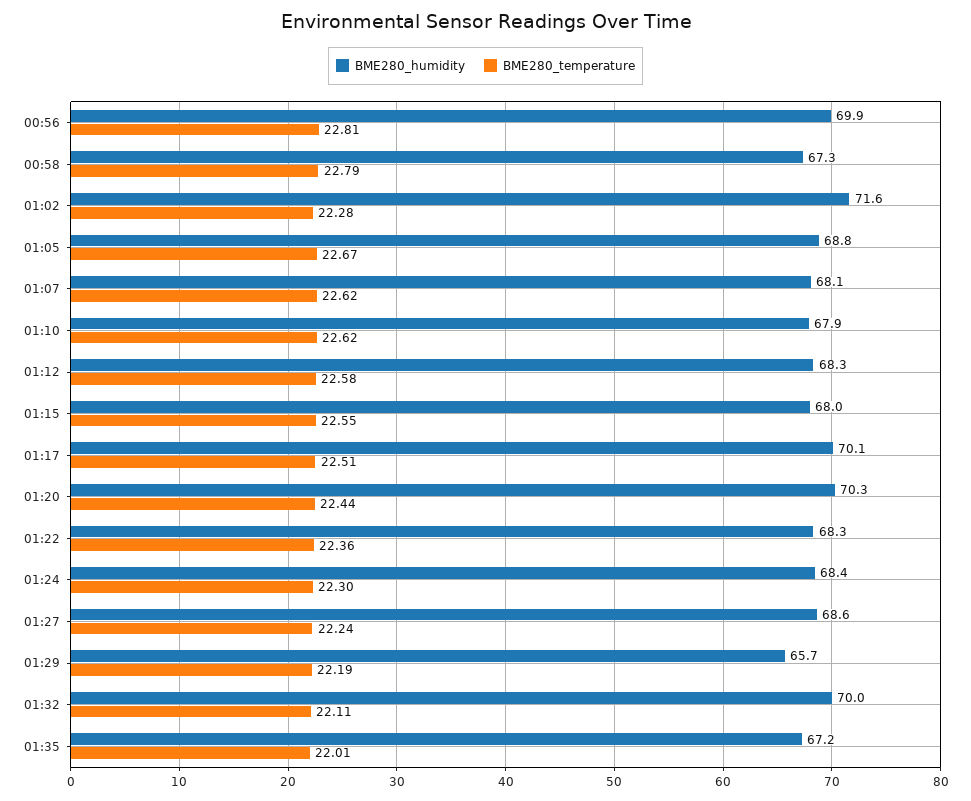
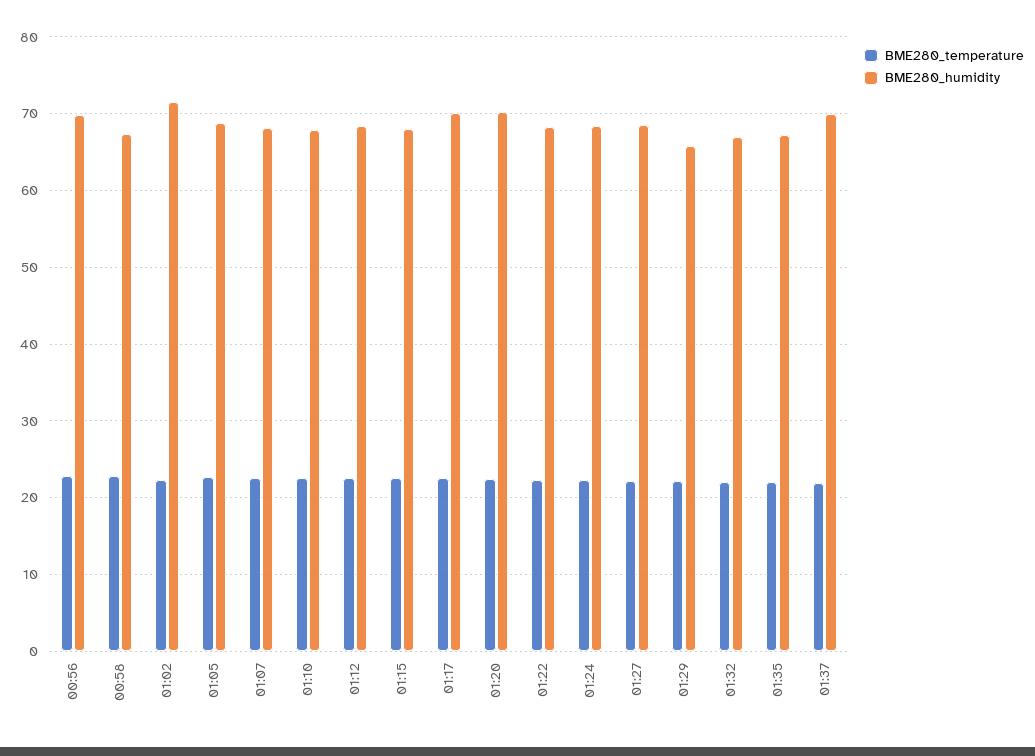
BME280_humidity, 01:32: 70 -> 67
BME280_temperature, 01:37: none -> 22
BME280_humidity, 01:37: none -> 70

